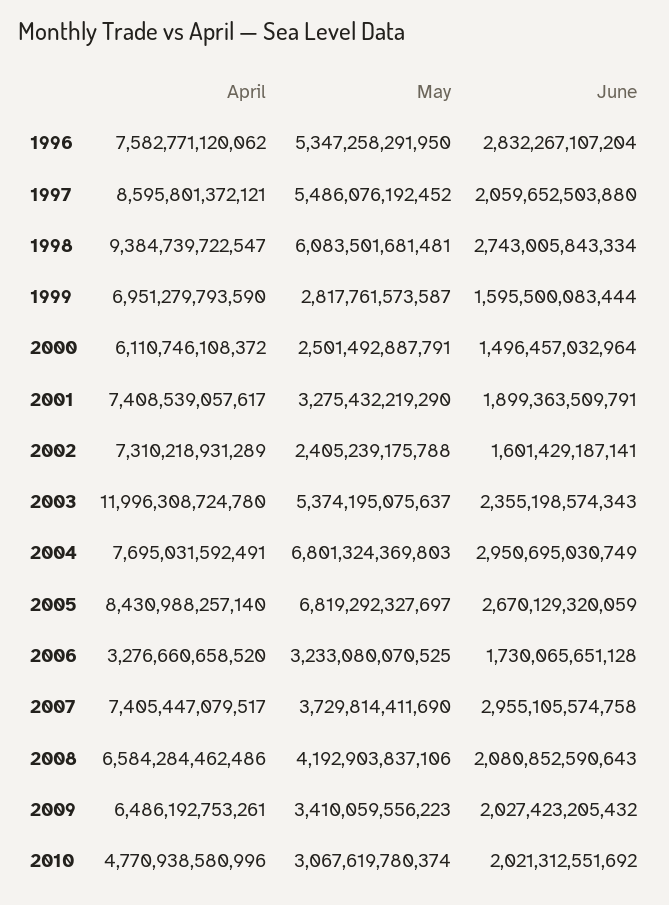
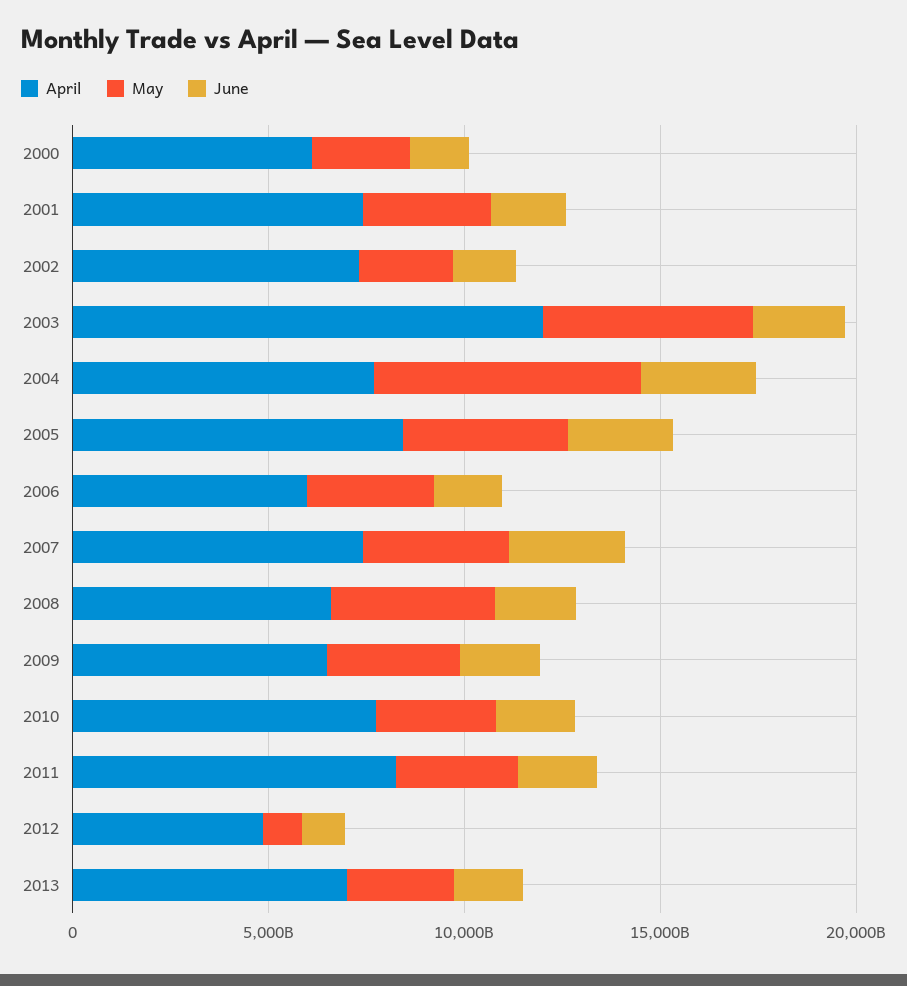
April, 1996: 7582771120062 -> none
May, 1996: 5347258291950 -> none
June, 1996: 2832267107204 -> none
April, 1997: 8595801372121 -> none
May, 1997: 5486076192452 -> none
June, 1997: 2059652503880 -> none
April, 1998: 9384739722547 -> none
May, 1998: 6083501681481 -> none
June, 1998: 2743005843334 -> none
April, 1999: 6951279793590 -> none
May, 1999: 2817761573587 -> none
June, 1999: 1595500083444 -> none
May, 2005: 6819292327697 -> 4000000000000
April, 2006: 3276660658520 -> 6000000000000
April, 2010: 4770938580996 -> 8000000000000
April, 2011: none -> 8000000000000
May, 2011: none -> 3000000000000
June, 2011: none -> 2000000000000
April, 2012: none -> 5000000000000
May, 2012: none -> 1000000000000
June, 2012: none -> 1000000000000
April, 2013: none -> 7000000000000
May, 2013: none -> 3000000000000
June, 2013: none -> 2000000000000

